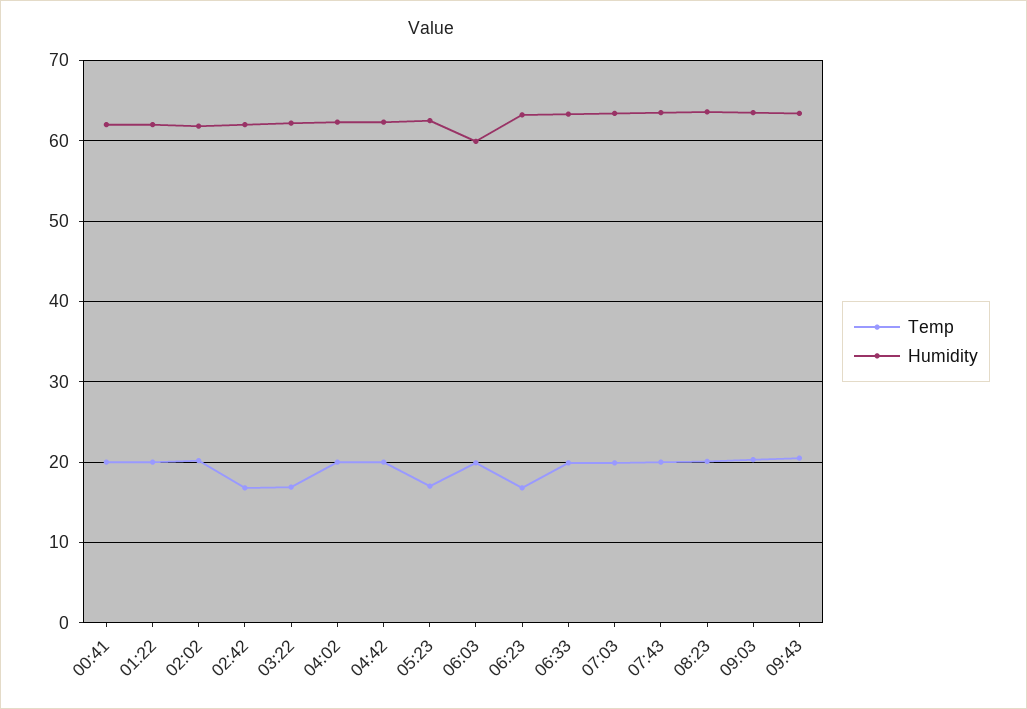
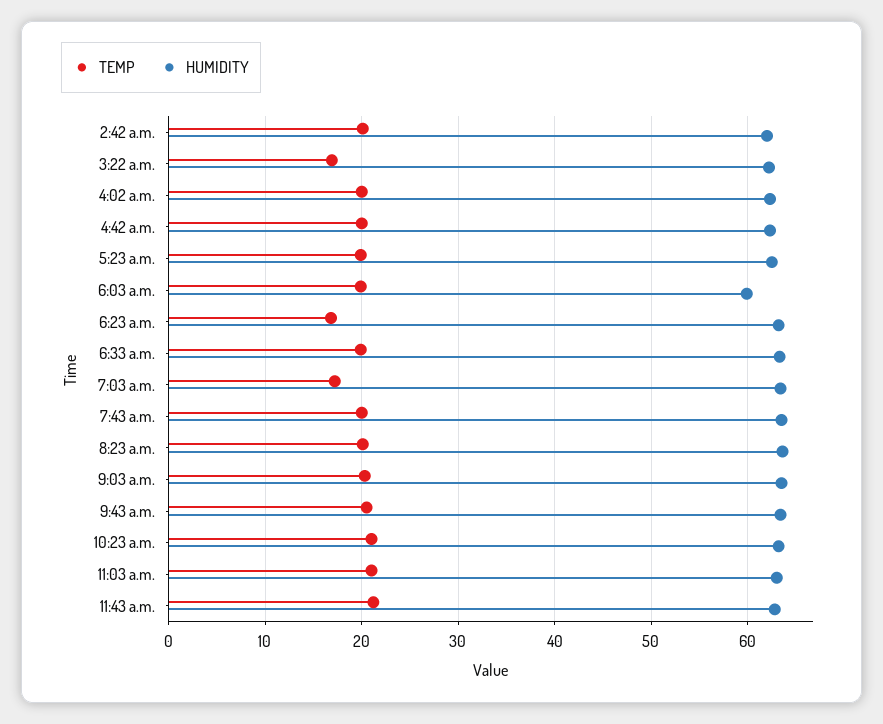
Temp, 00:41: 20 -> none
Humidity, 00:41: 62 -> none
Temp, 01:22: 20 -> none
Humidity, 01:22: 62 -> none
Temp, 02:02: 20 -> none
Humidity, 02:02: 62 -> none
Temp, 02:42: 17 -> 20
Temp, 05:23: 17 -> 20
Temp, 07:03: 20 -> 17
Temp, 10:23 a.m.: none -> 21
Humidity, 10:23 a.m.: none -> 63
Temp, 11:03 a.m.: none -> 21
Humidity, 11:03 a.m.: none -> 63
Temp, 11:43 a.m.: none -> 21
Humidity, 11:43 a.m.: none -> 63

